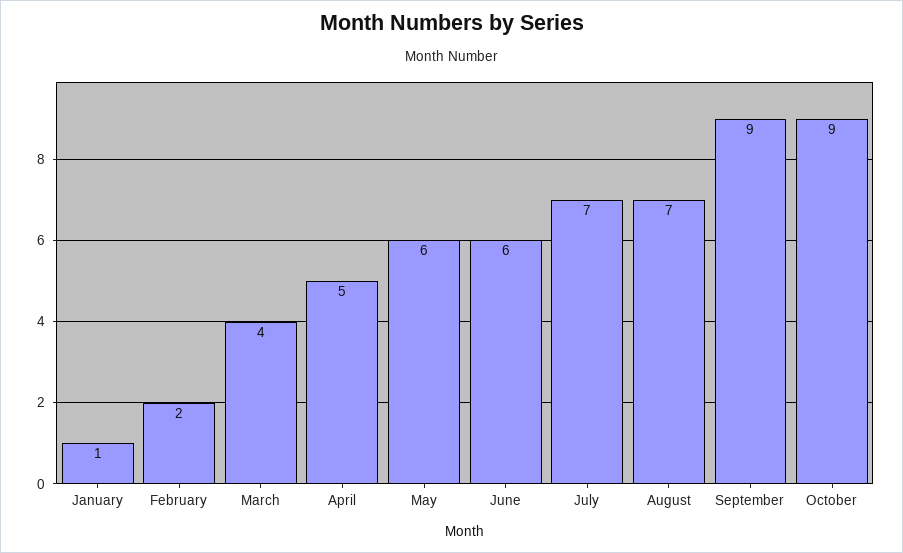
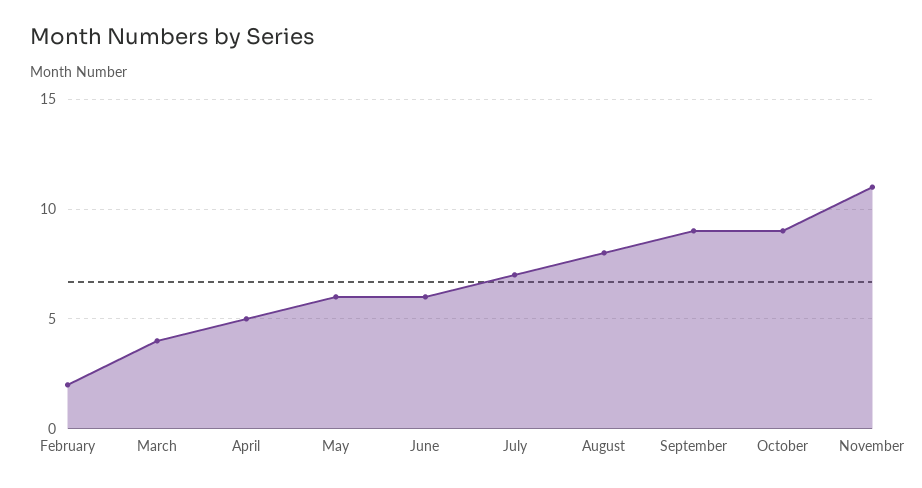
January: 1 -> none
August: 7 -> 8
November: none -> 11

